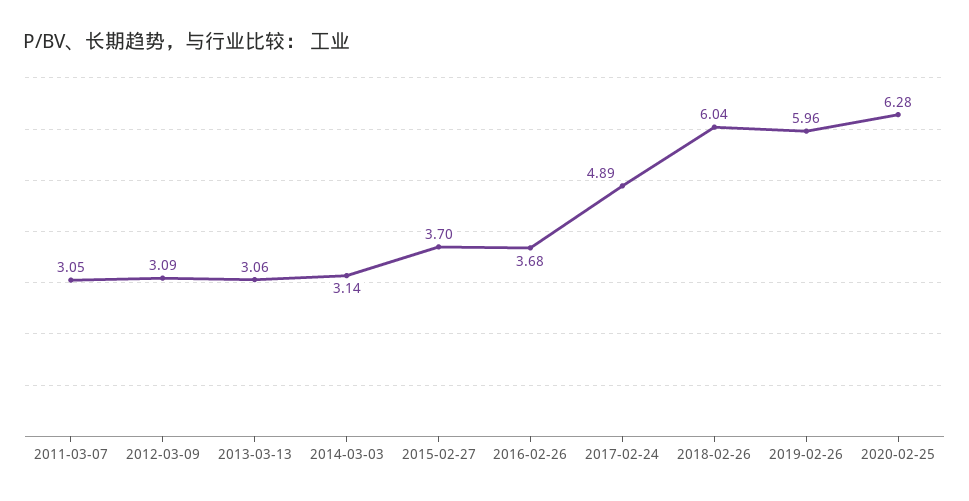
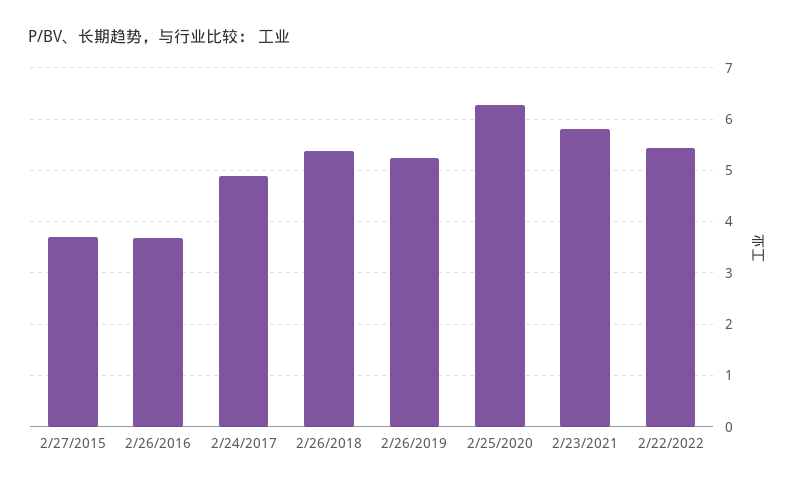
2011-03-07: 3.05 -> none
2012-03-09: 3.09 -> none
2013-03-13: 3.06 -> none
2014-03-03: 3.14 -> none
2018-02-26: 6.04 -> 5.4
2019-02-26: 5.96 -> 5.2
2/23/2021: none -> 5.8
2/22/2022: none -> 5.4

